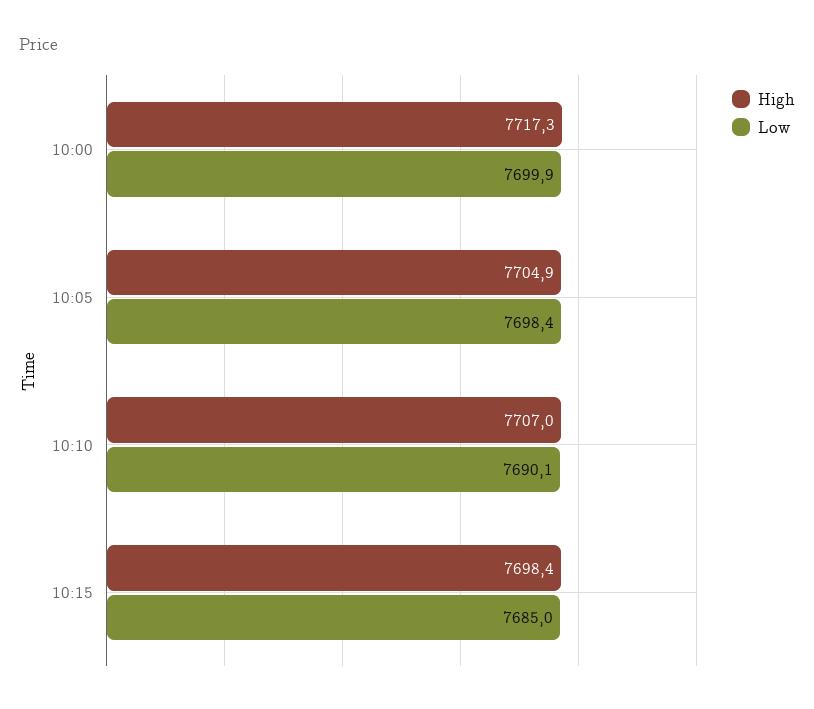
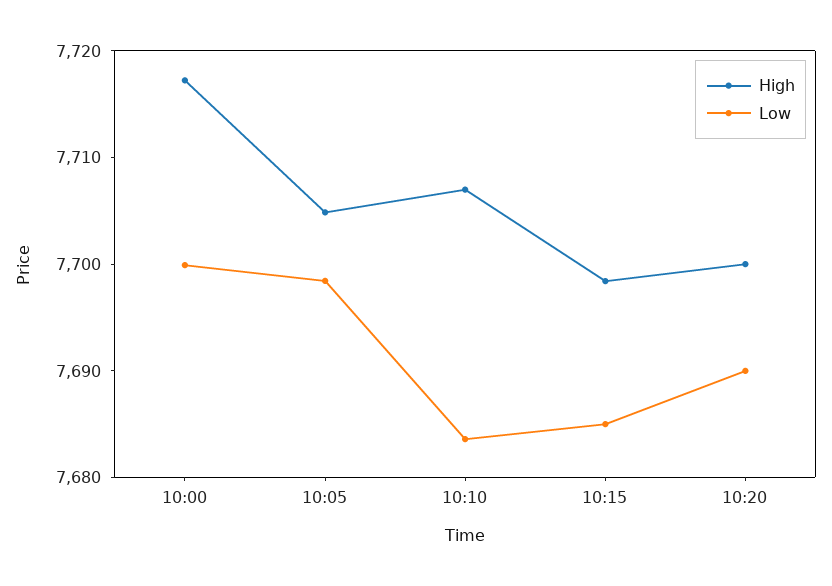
Low, 10:10: 7690.1 -> 7684
High, 10:20: none -> 7700
Low, 10:20: none -> 7690

